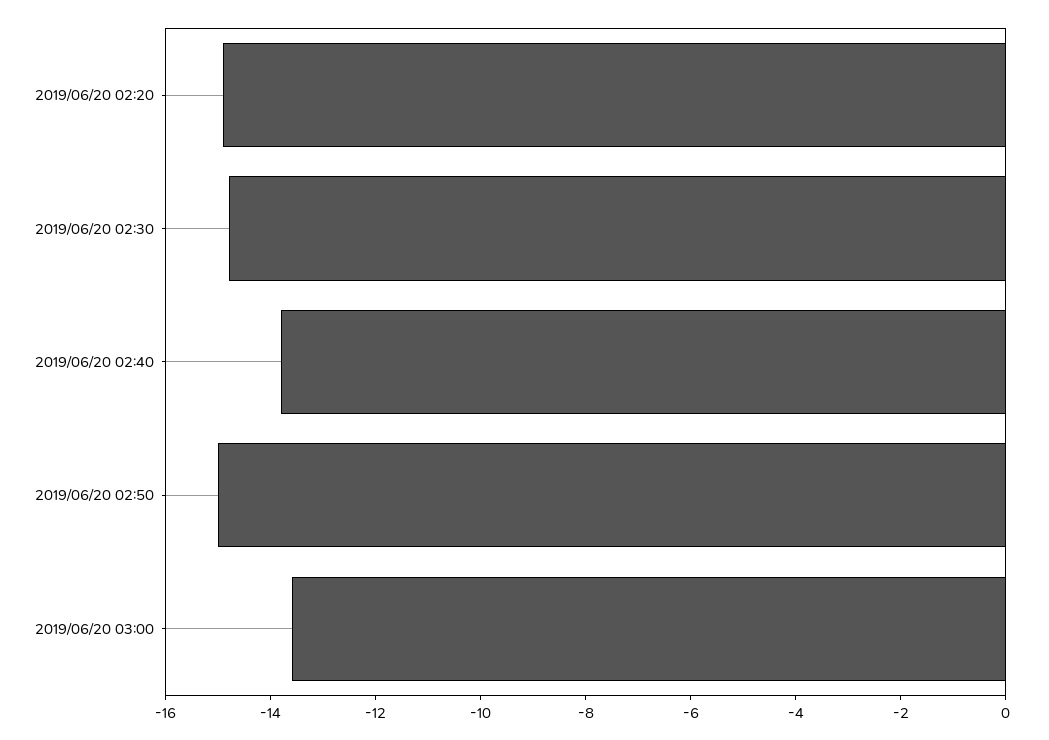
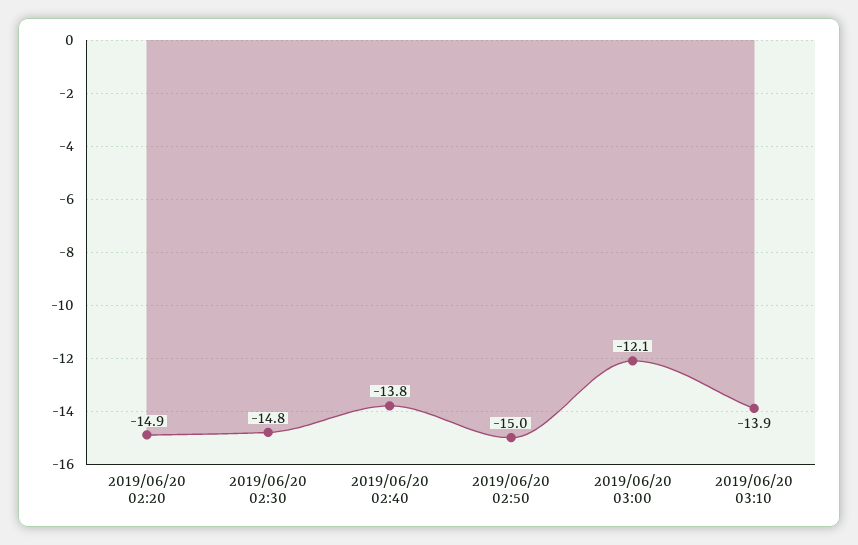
2019/06/20 03:00: -13.5 -> -12.1
2019/06/20 03:10: none -> -13.9

